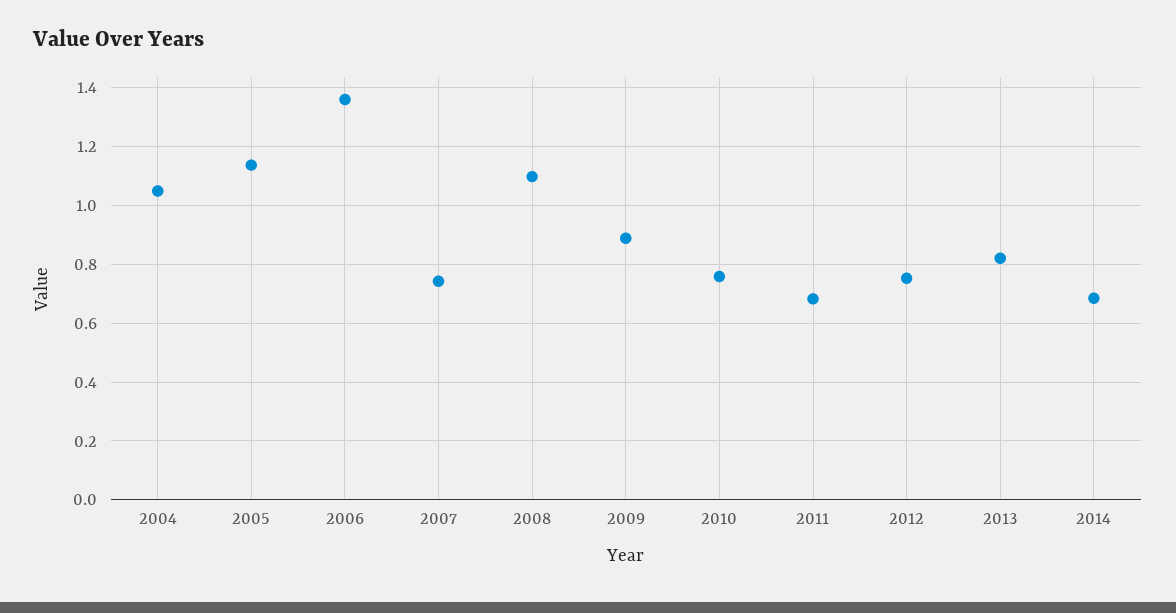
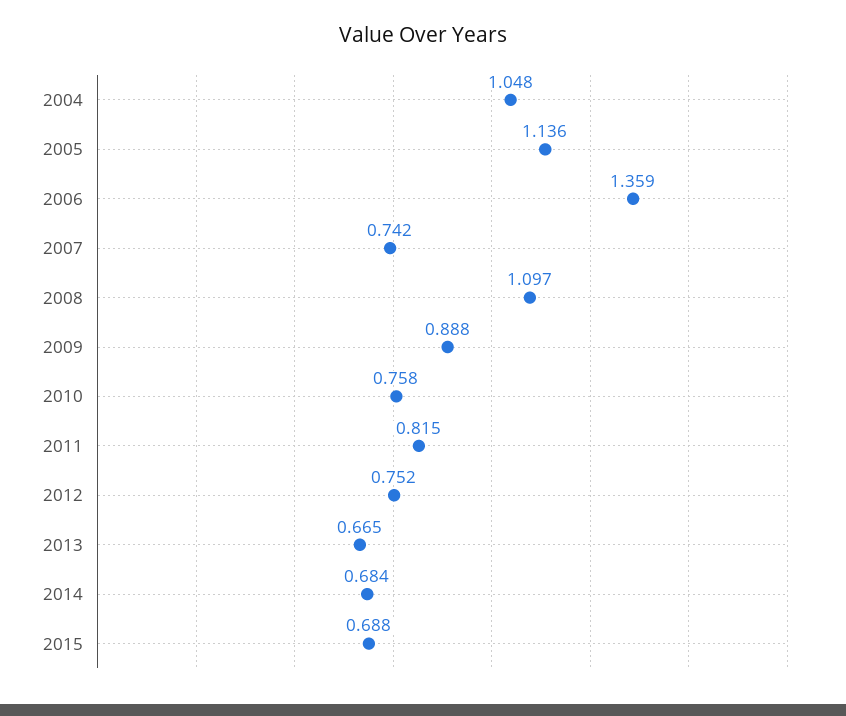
2011: 0.675 -> 0.815
2013: 0.825 -> 0.665
2015: none -> 0.688

